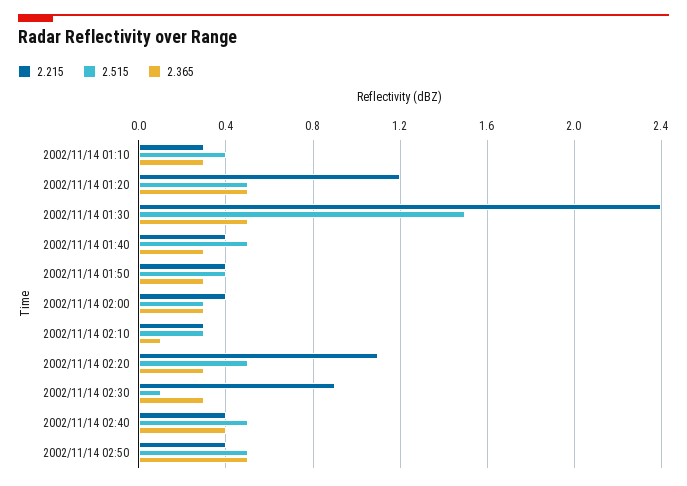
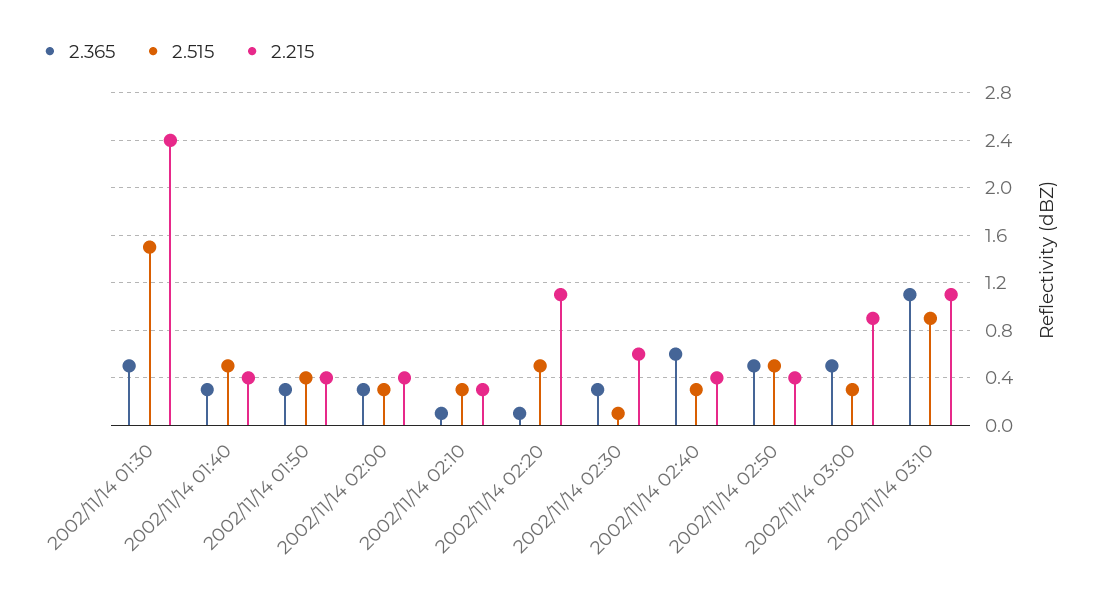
2.215, 2002/11/14 01:10: 0.3 -> none
2.515, 2002/11/14 01:10: 0.4 -> none
2.365, 2002/11/14 01:10: 0.3 -> none
2.215, 2002/11/14 01:20: 1.2 -> none
2.515, 2002/11/14 01:20: 0.5 -> none
2.365, 2002/11/14 01:20: 0.5 -> none
2.365, 2002/11/14 02:20: 0.3 -> 0.1
2.215, 2002/11/14 02:30: 0.9 -> 0.6
2.515, 2002/11/14 02:40: 0.5 -> 0.3
2.365, 2002/11/14 02:40: 0.4 -> 0.6
2.365, 2002/11/14 03:00: none -> 0.5
2.515, 2002/11/14 03:00: none -> 0.3
2.215, 2002/11/14 03:00: none -> 0.9
2.365, 2002/11/14 03:10: none -> 1.1
2.515, 2002/11/14 03:10: none -> 0.9
2.215, 2002/11/14 03:10: none -> 1.1

